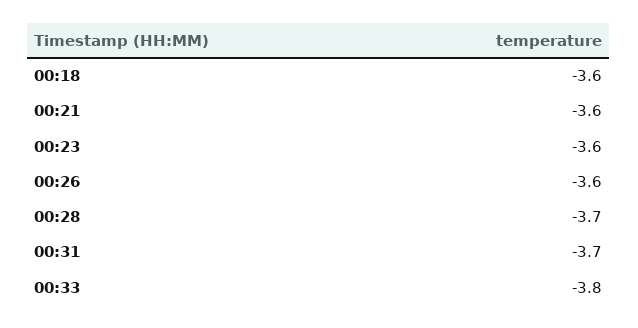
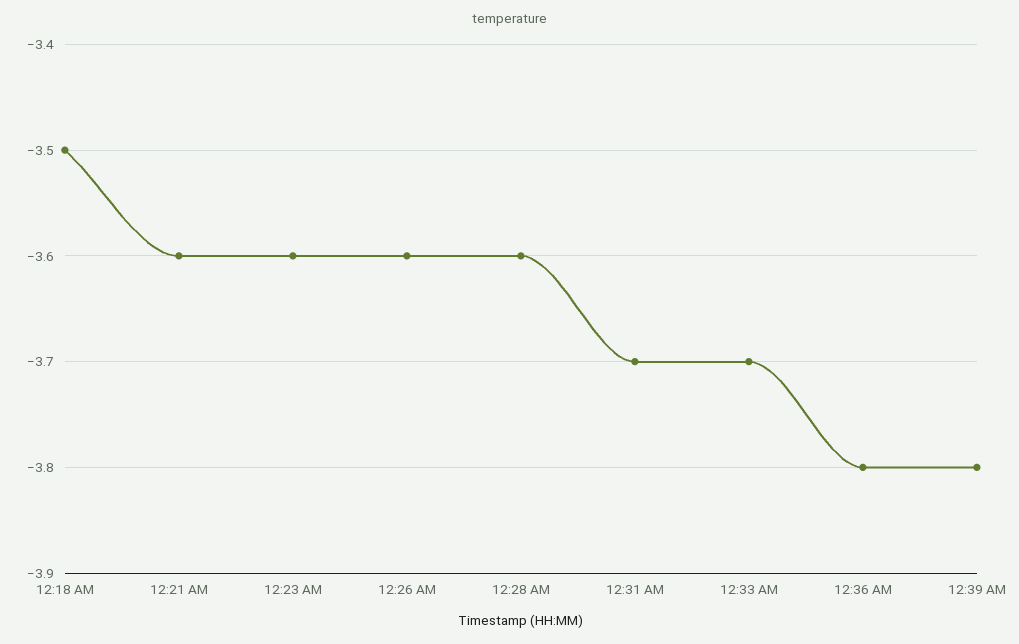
00:18: -3.6 -> -3.5
00:28: -3.7 -> -3.6
00:33: -3.8 -> -3.7
12:36 AM: none -> -3.8
12:39 AM: none -> -3.8

